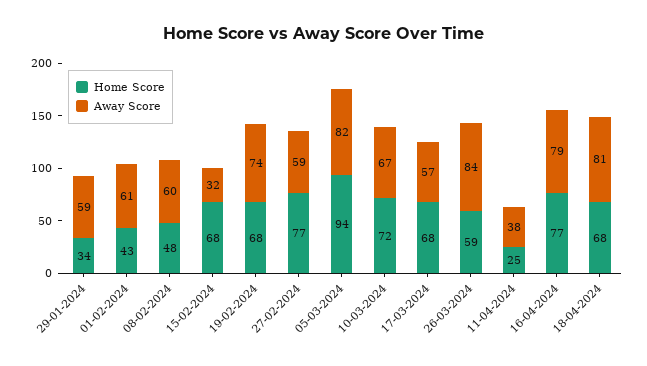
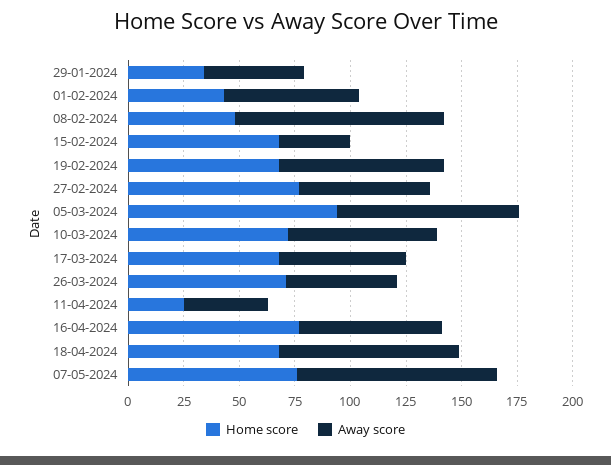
Away Score, 29-01-2024: 59 -> 45
Away Score, 08-02-2024: 60 -> 95
Home Score, 26-03-2024: 59 -> 70
Away Score, 26-03-2024: 84 -> 50
Away Score, 16-04-2024: 79 -> 65
Home Score, 07-05-2024: none -> 75
Away Score, 07-05-2024: none -> 90

